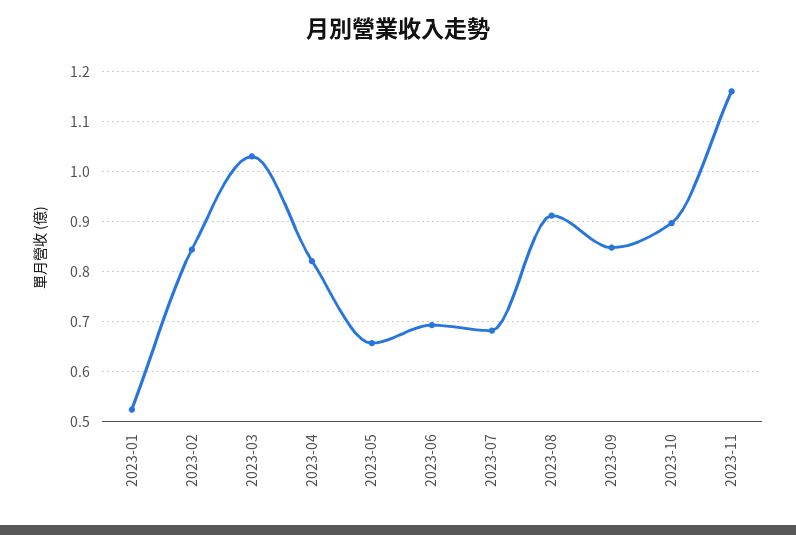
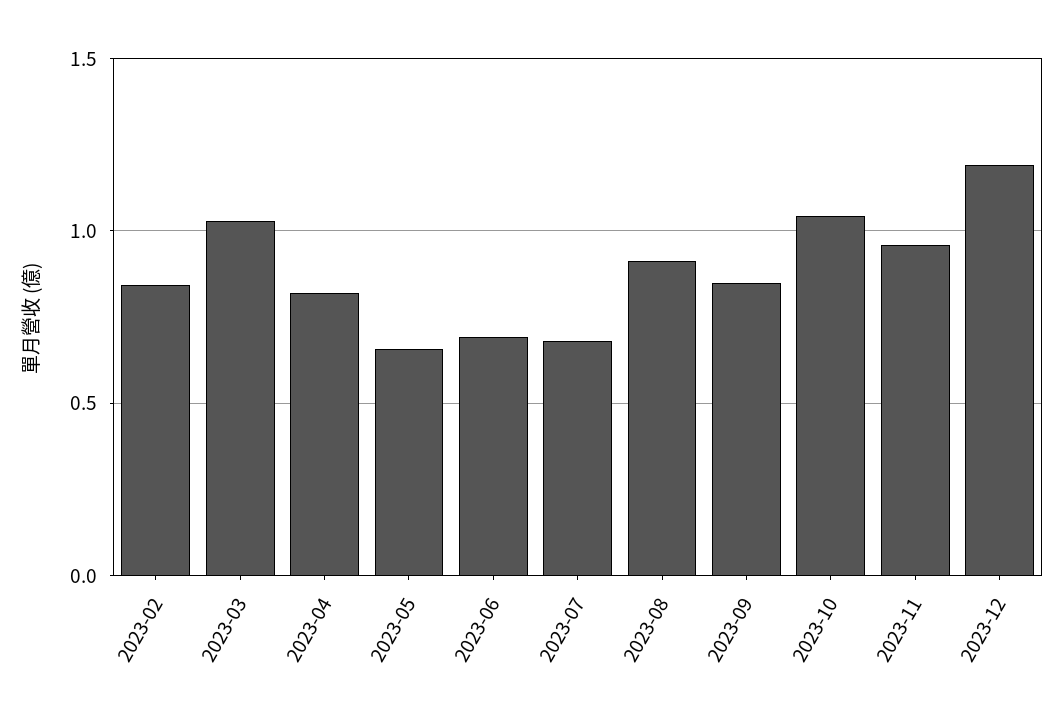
2023-01: 0.52 -> none
2023-10: 0.9 -> 1.05
2023-11: 1.16 -> 0.95
2023-12: none -> 1.2

